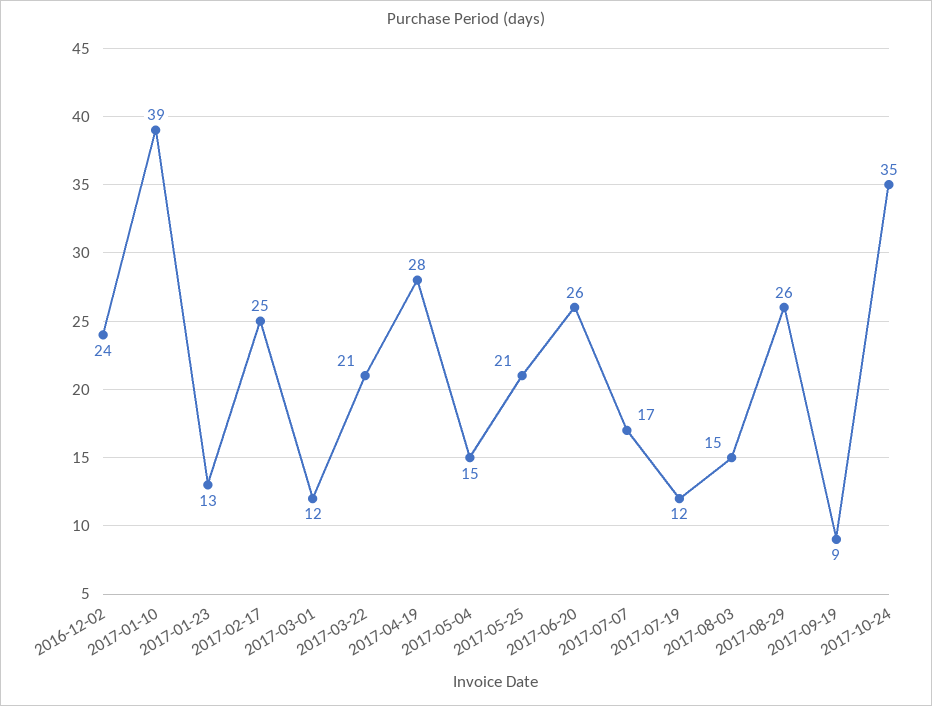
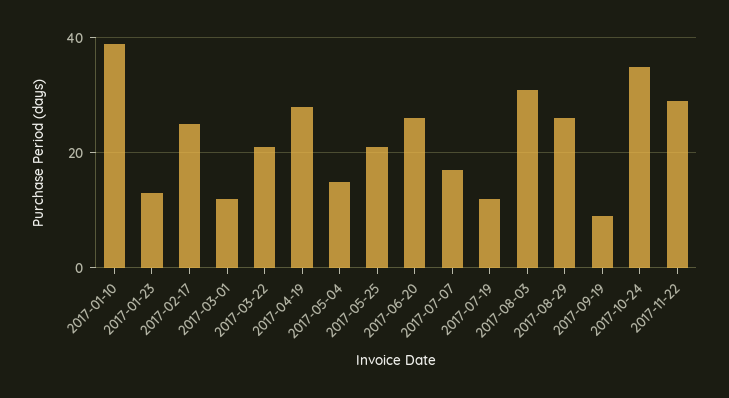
2016-12-02: 24 -> none
2017-08-03: 15 -> 30
2017-11-22: none -> 30

